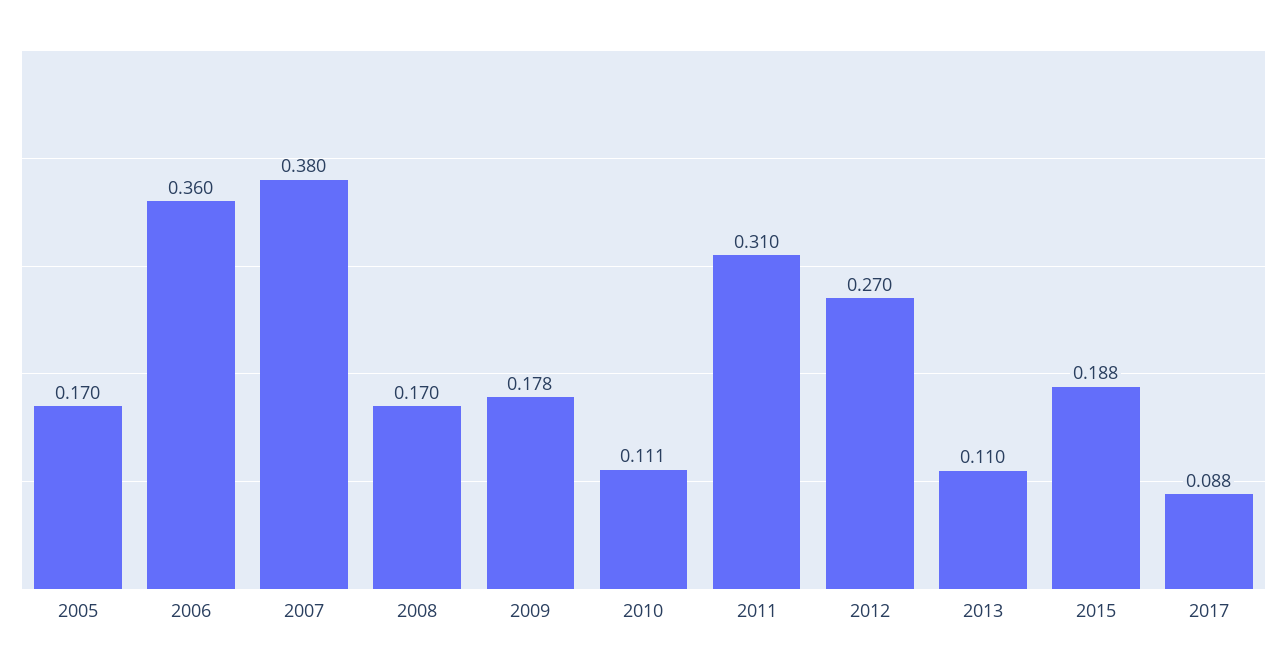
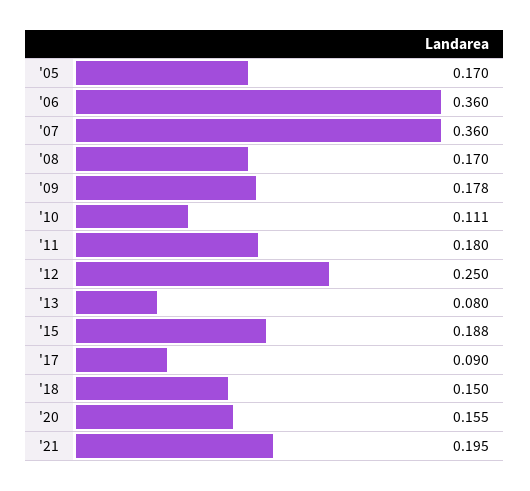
2007: 0.38 -> 0.36
2011: 0.31 -> 0.18
2012: 0.27 -> 0.25
2013: 0.11 -> 0.08
2017: 0.088 -> 0.09
'18: none -> 0.15
'20: none -> 0.155
'21: none -> 0.195

